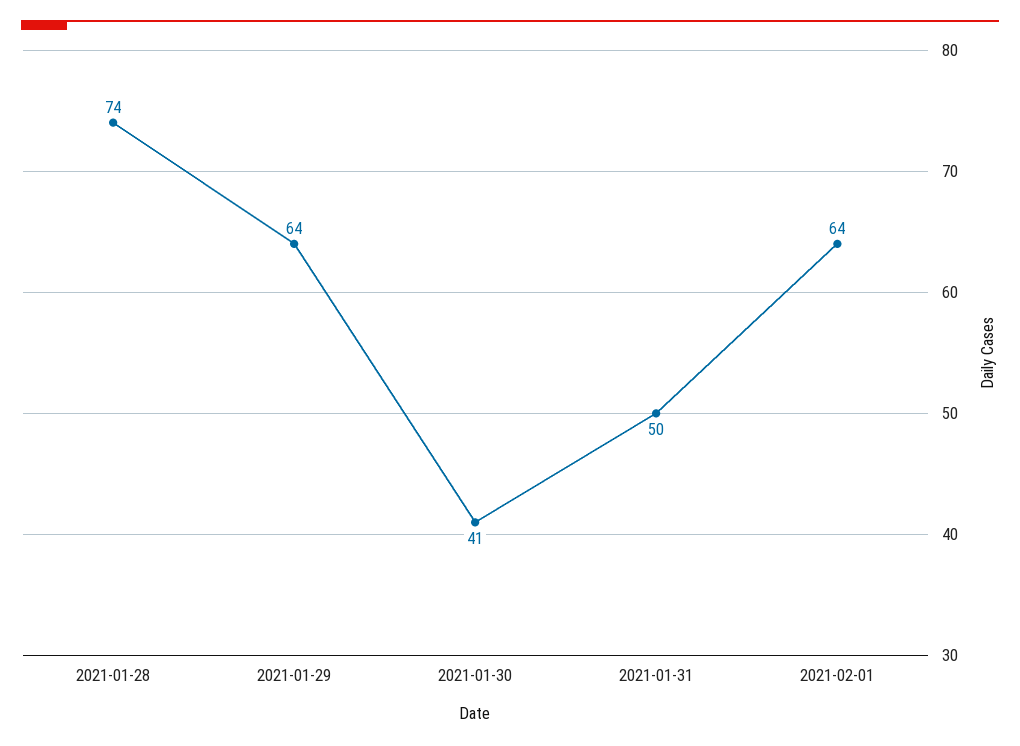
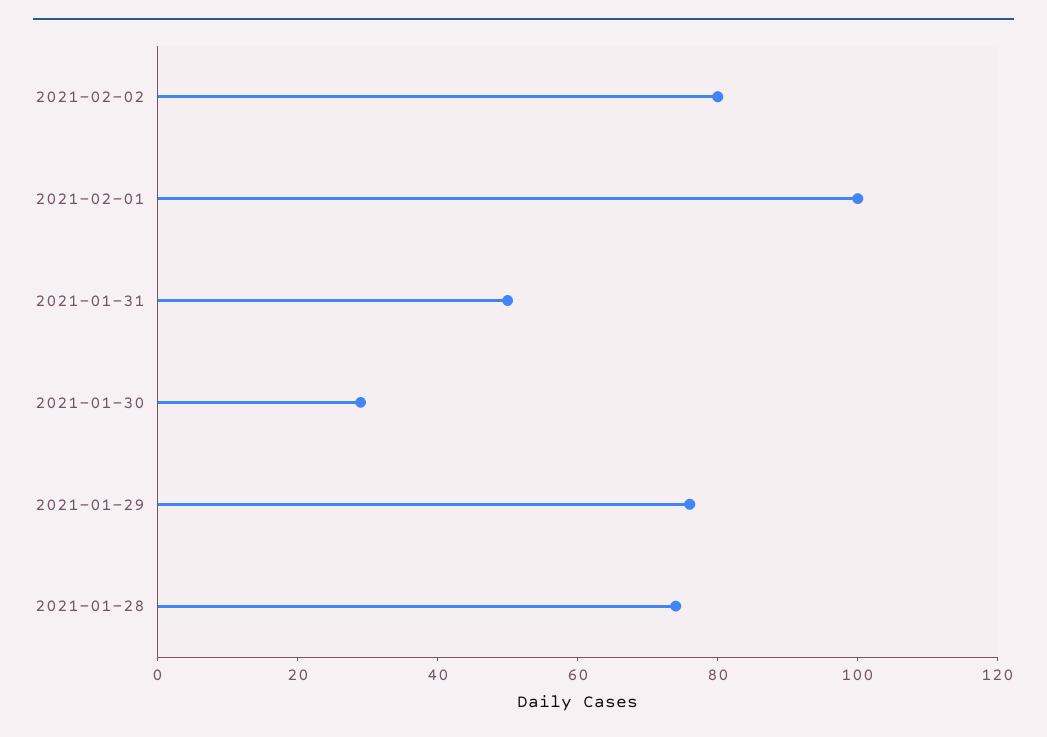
2021-01-29: 64 -> 75
2021-01-30: 41 -> 30
2021-02-01: 64 -> 100
2021-02-02: none -> 80

